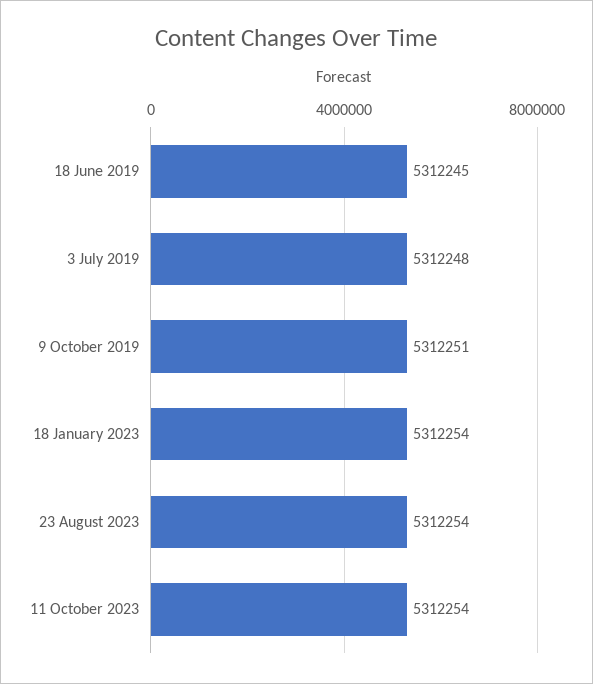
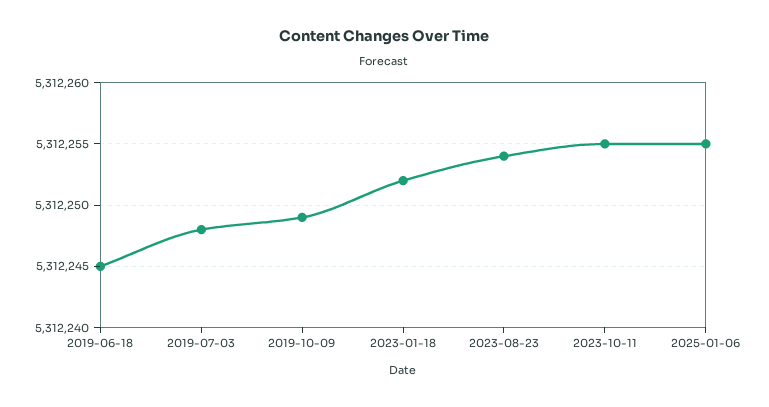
9 October 2019: 5312251 -> 5312249
18 January 2023: 5312254 -> 5312252
11 October 2023: 5312254 -> 5312255
2025-01-06: none -> 5312255

